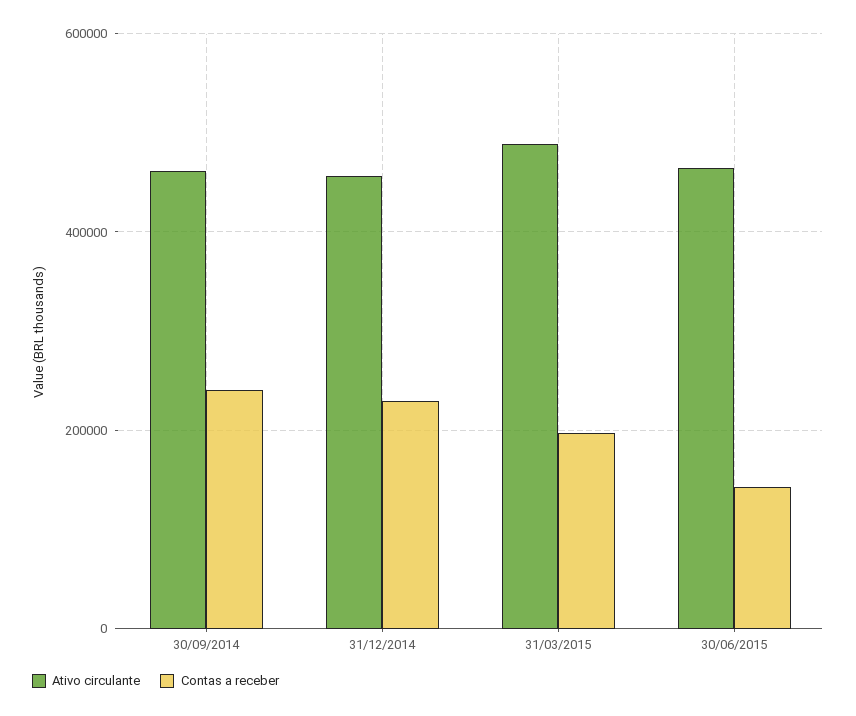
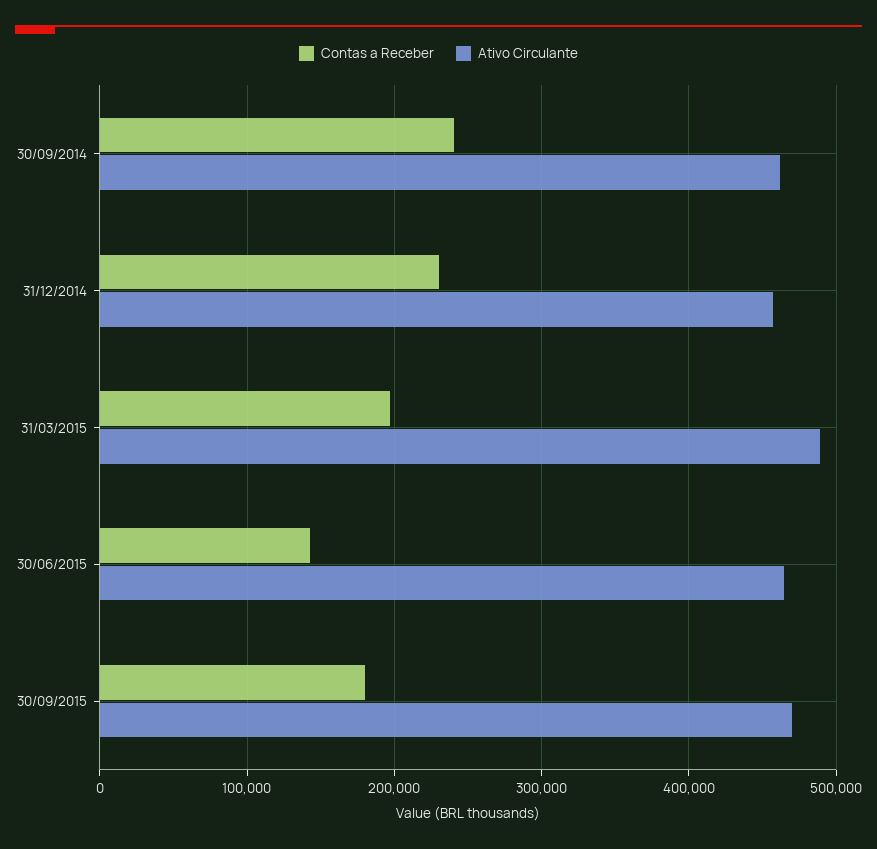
Contas a receber, 30/09/2015: none -> 180000
Ativo circulante, 30/09/2015: none -> 470000

